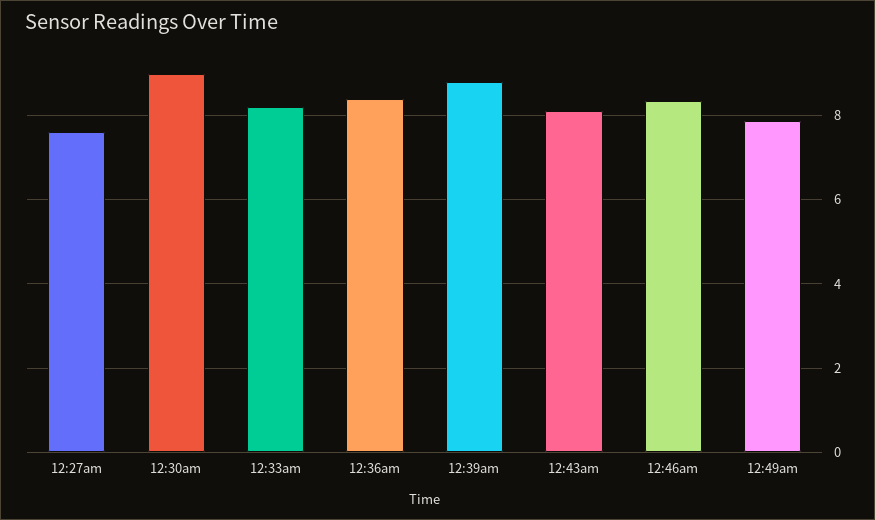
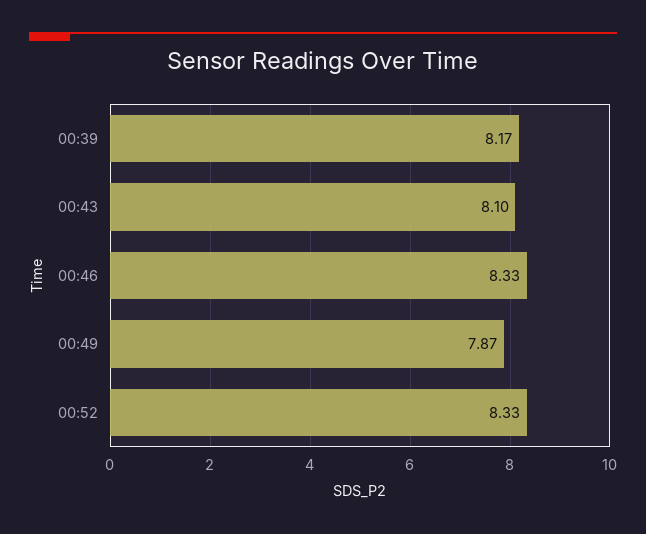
12:27am: 7.6 -> none
12:30am: 9 -> none
12:33am: 8.2 -> none
12:36am: 8.4 -> none
12:39am: 8.8 -> 8.17
00:52: none -> 8.33

